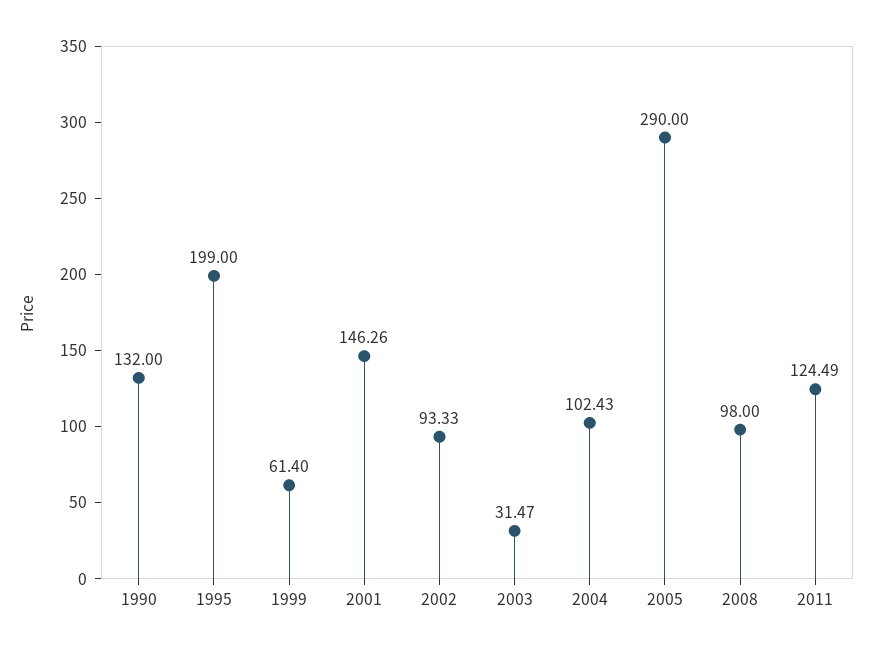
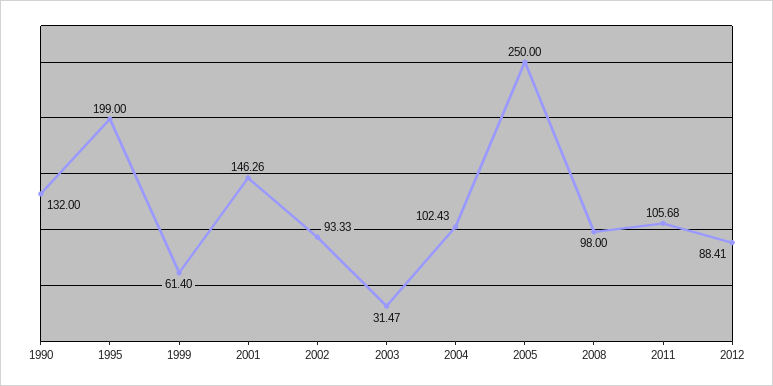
2005: 290 -> 250
2011: 124.49 -> 105.68
2012: none -> 88.41

